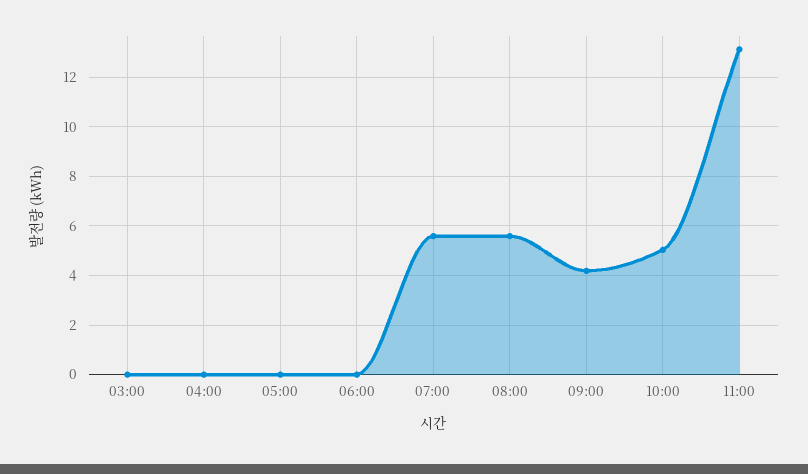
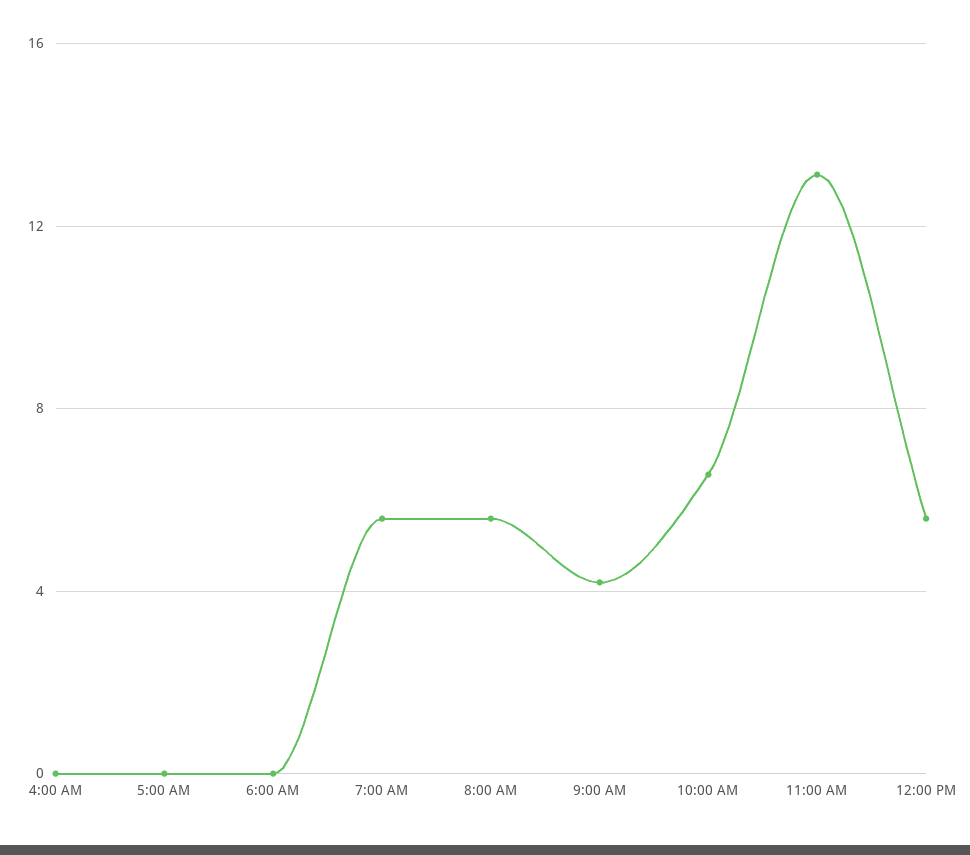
03:00: 0 -> none
10:00: 5 -> 6.5
12:00 PM: none -> 5.5

